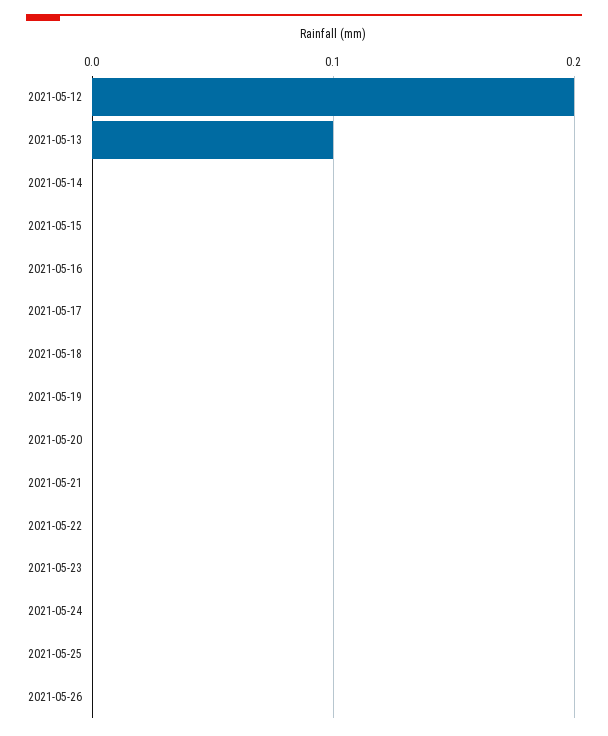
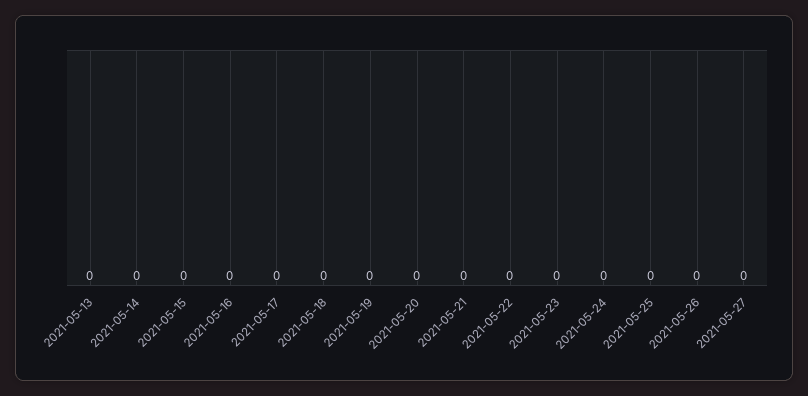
2021-05-12: 0.2 -> none
2021-05-13: 0.1 -> 0
2021-05-27: none -> 0

